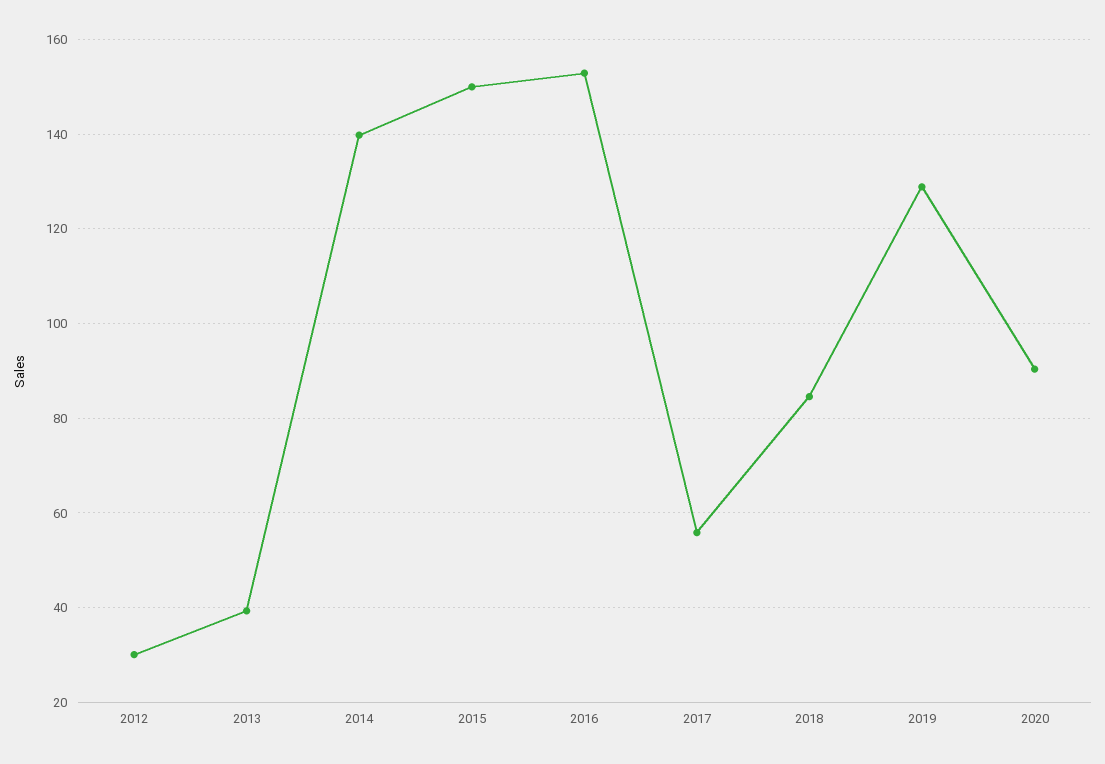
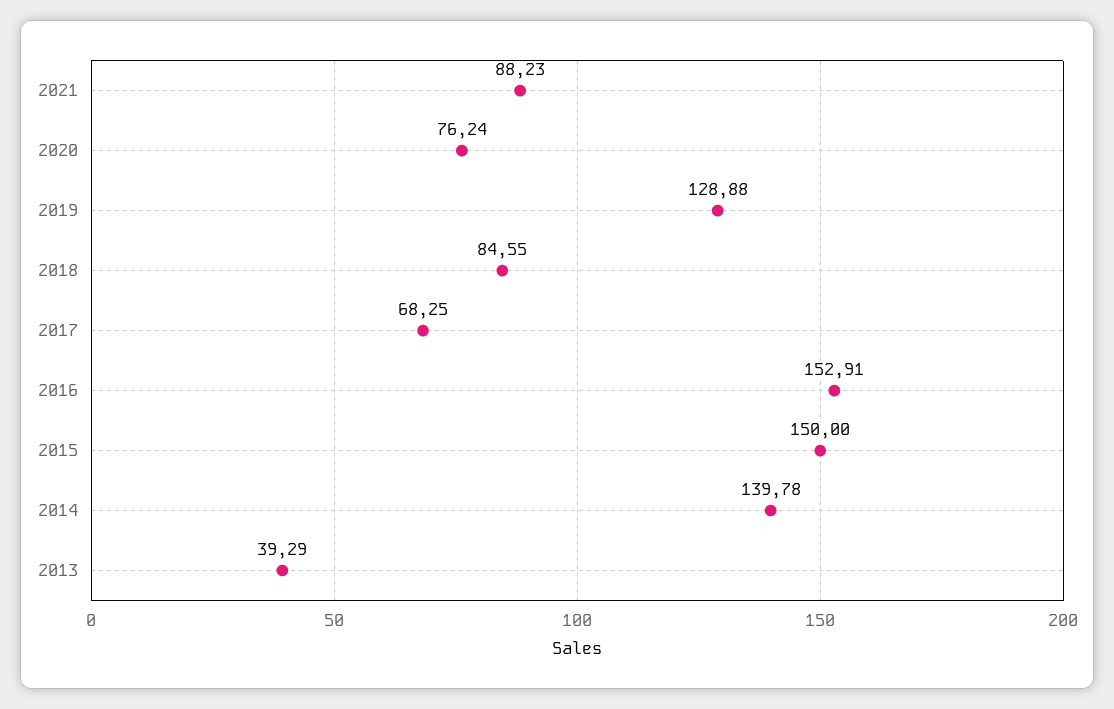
2012: 30 -> none
2017: 56 -> 68.25
2020: 90 -> 76.24
2021: none -> 88.23

